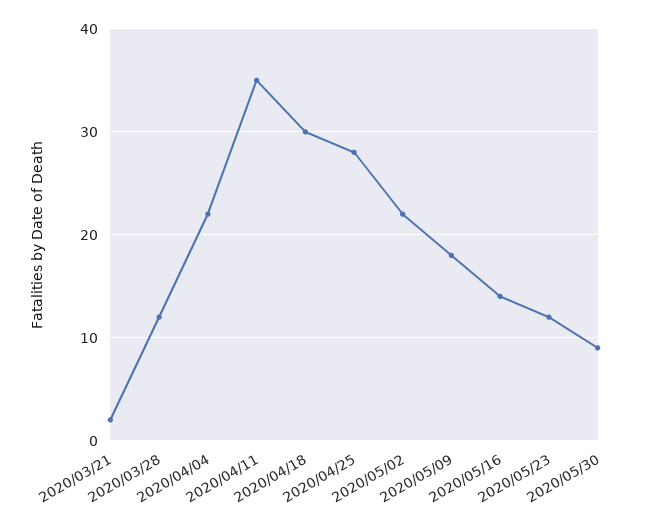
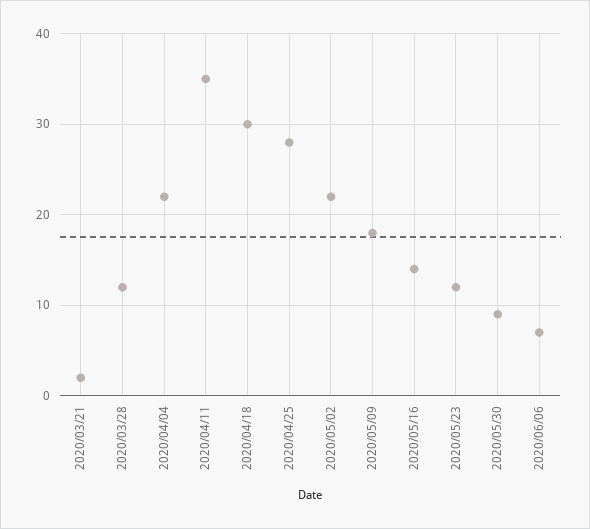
2020/06/06: none -> 7

